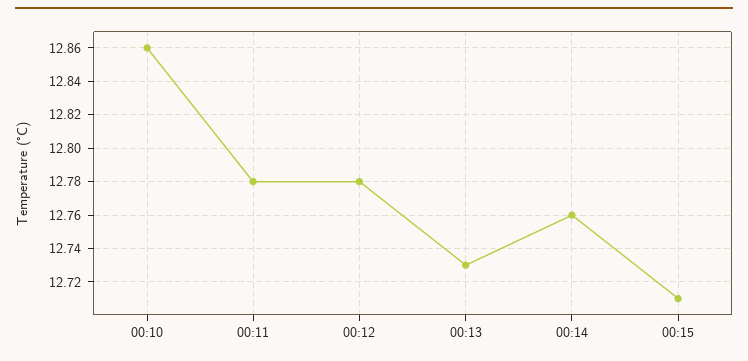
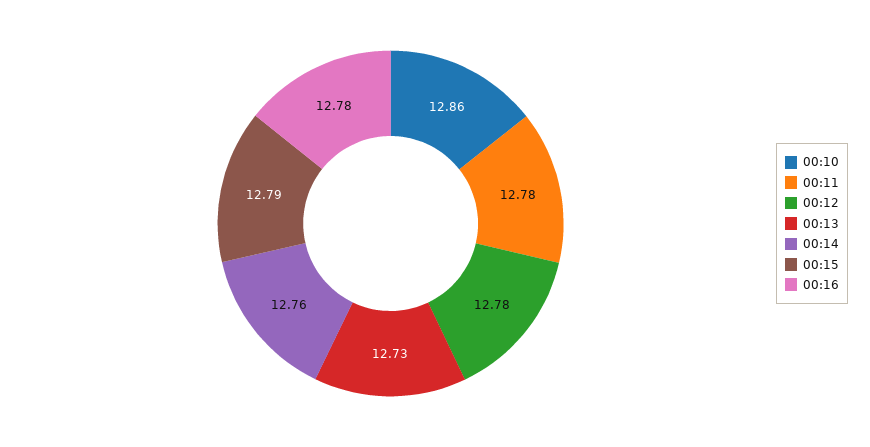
00:15: 12.71 -> 12.79
00:16: none -> 12.78

